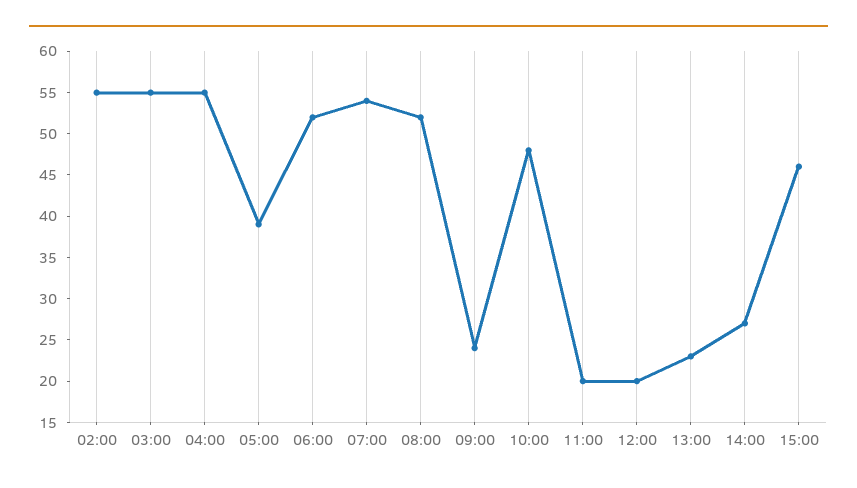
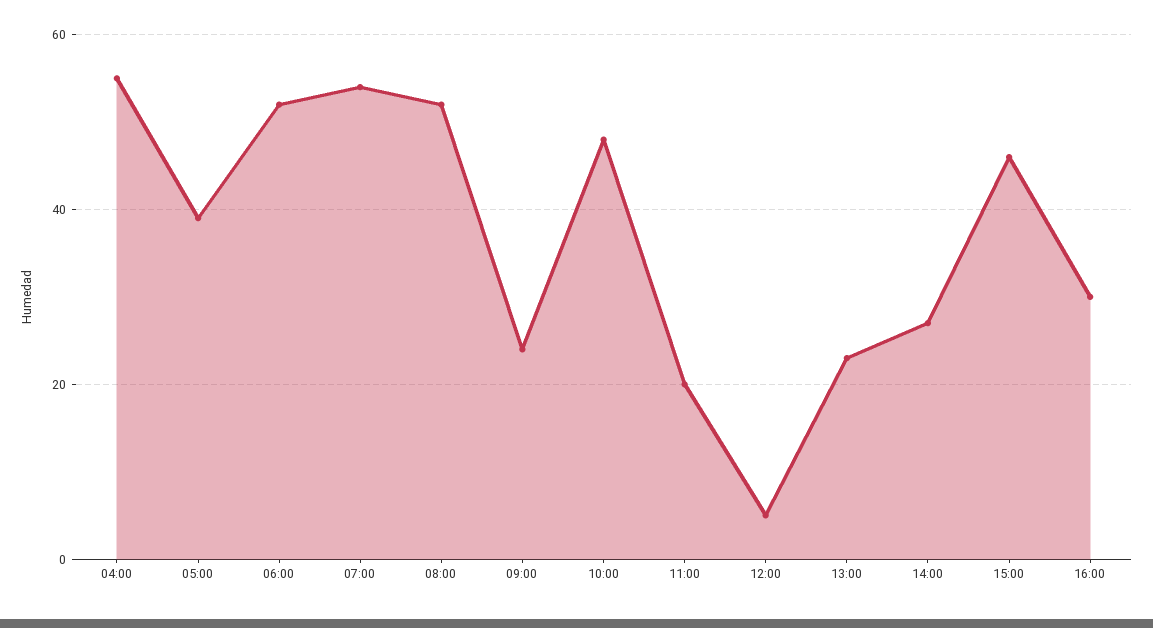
02:00: 55 -> none
03:00: 55 -> none
12:00: 20 -> 5
16:00: none -> 30

